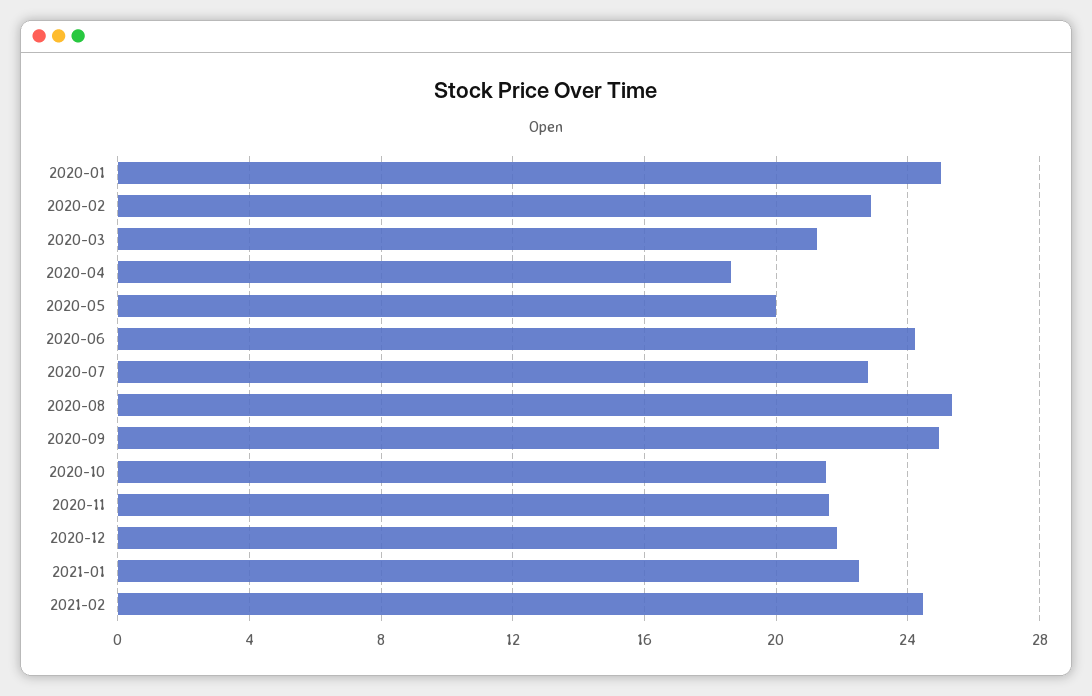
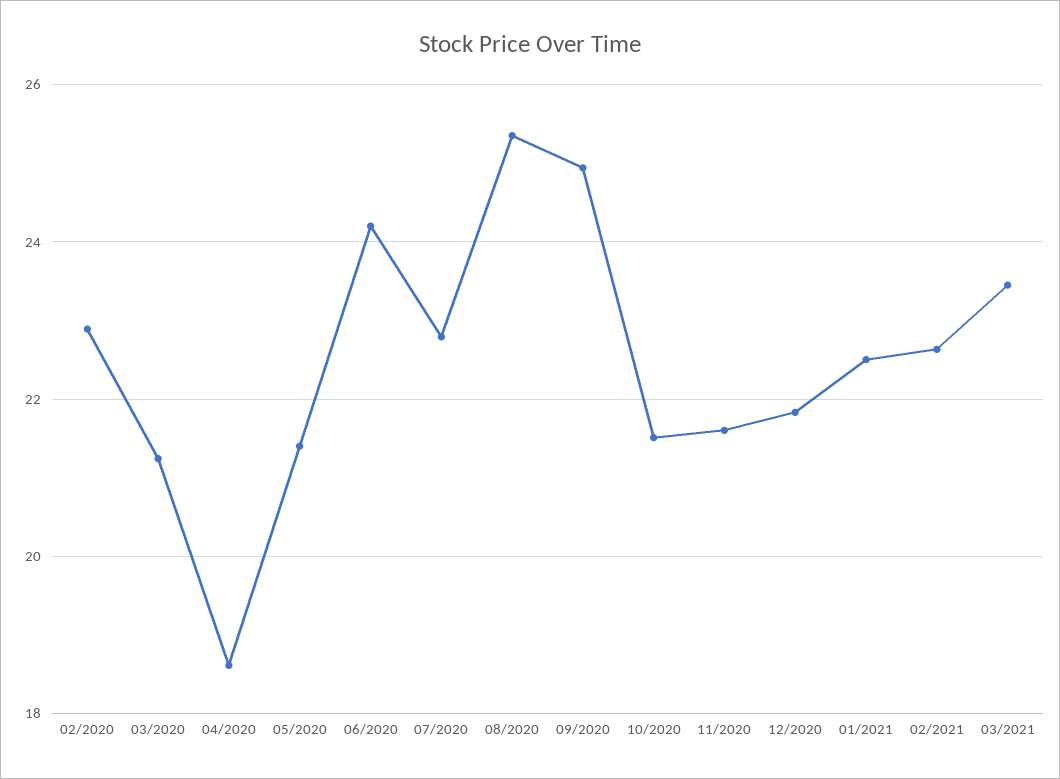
2020-01: 25 -> none
2020-05: 20 -> 21.4
2021-02: 24.5 -> 22.6
03/2021: none -> 23.4

